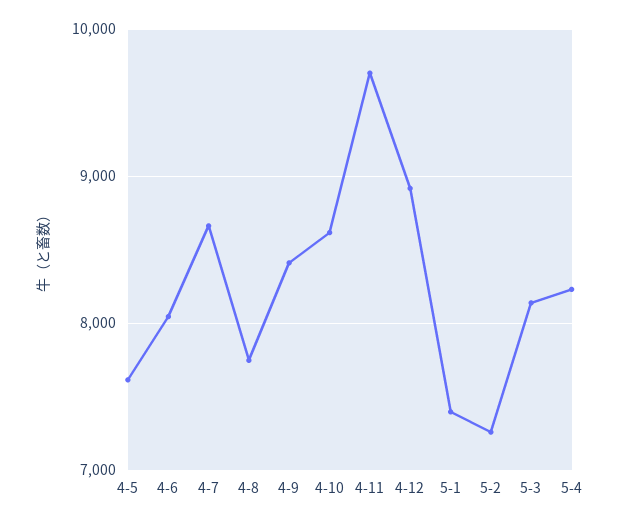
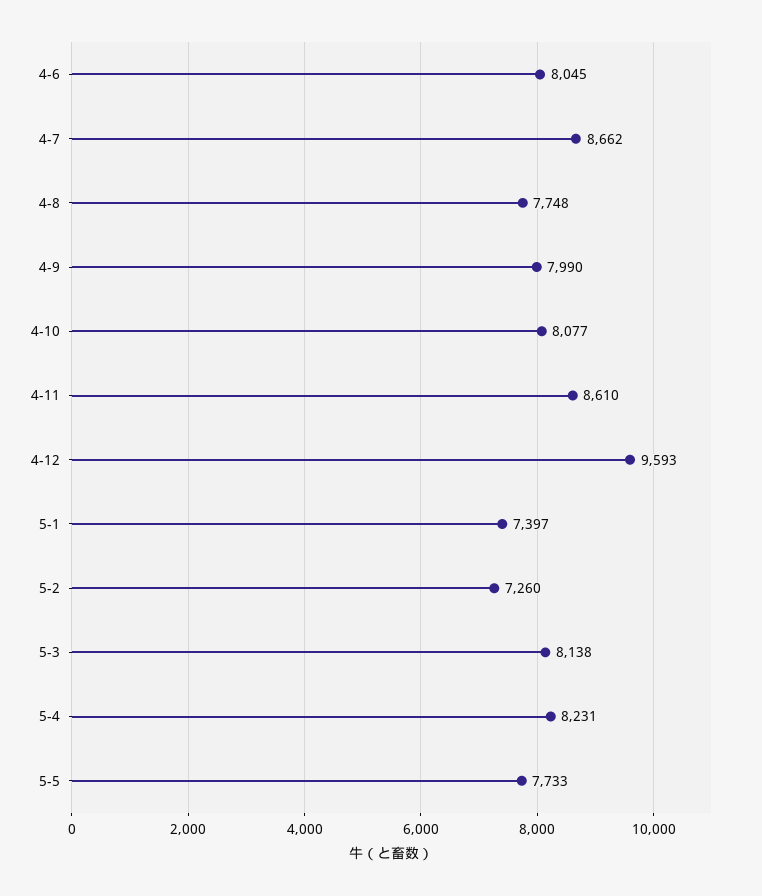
4-5: 7600 -> none
4-9: 8400 -> 7990
4-10: 8600 -> 8077
4-11: 9700 -> 8610
4-12: 8900 -> 9593
5-5: none -> 7733

